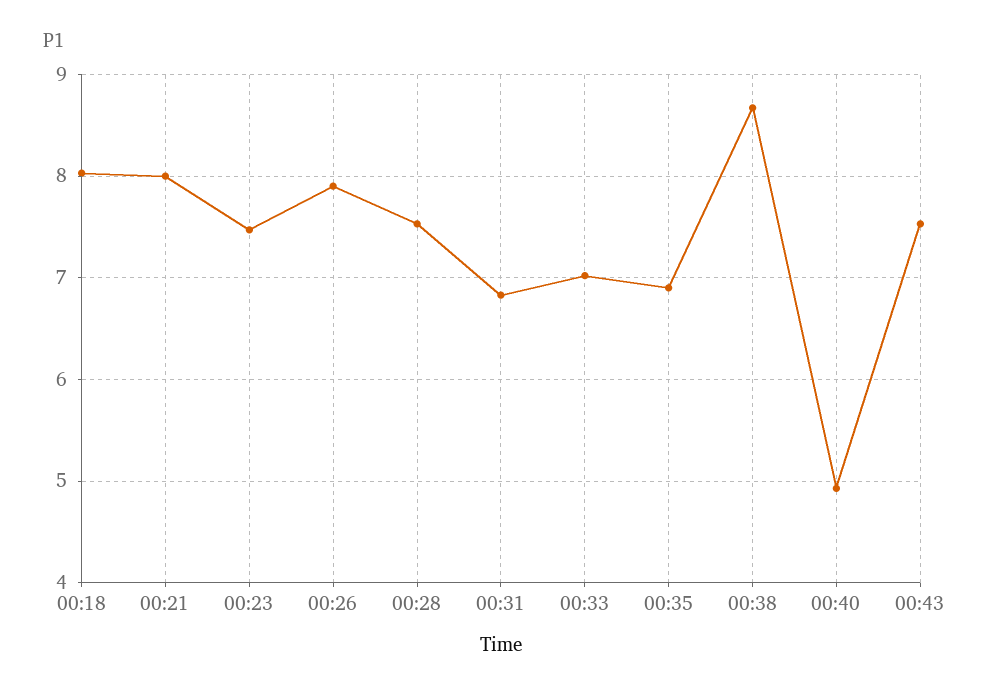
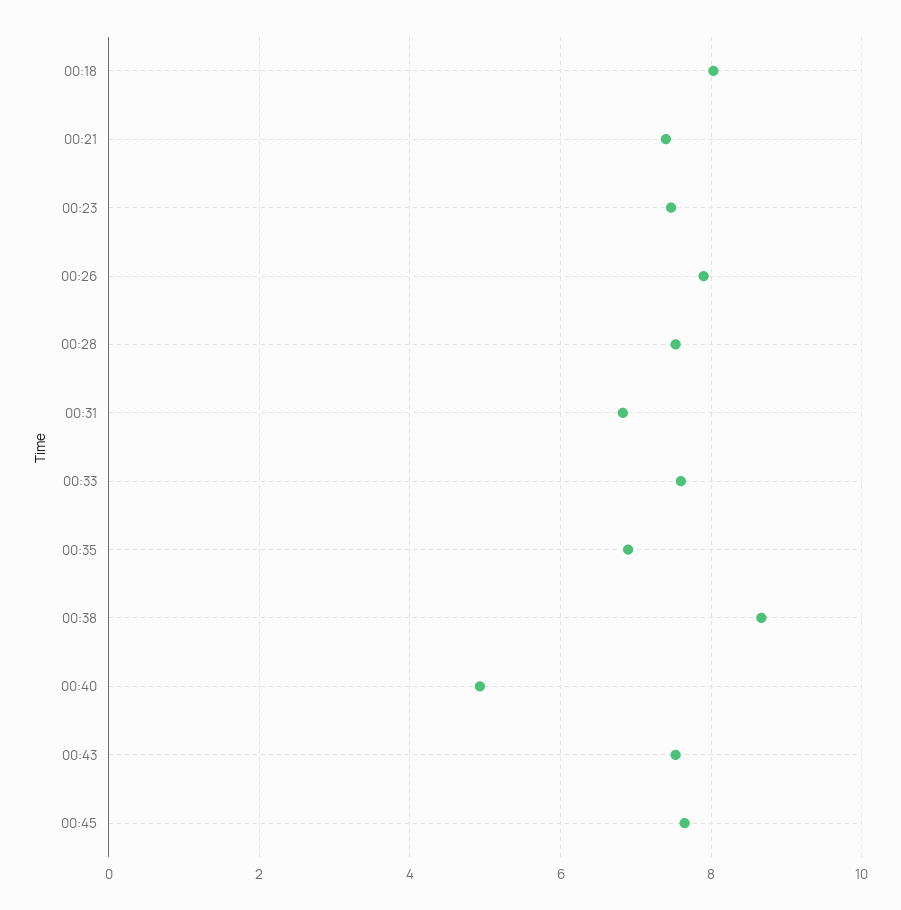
00:21: 8 -> 7.4
00:33: 7 -> 7.6
00:45: none -> 7.6

